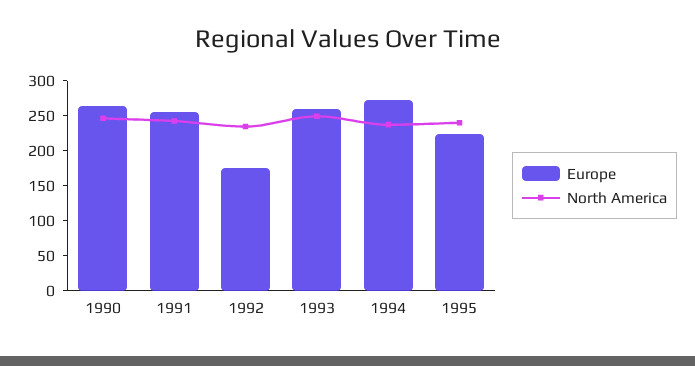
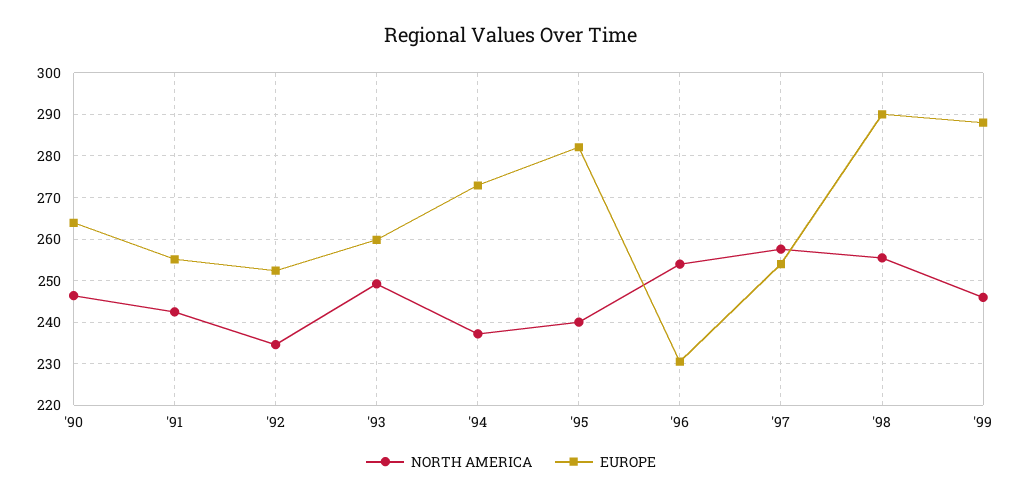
Europe, 1992: 175 -> 252
Europe, 1995: 225 -> 282
North America, '96: none -> 254
Europe, '96: none -> 230
North America, '97: none -> 258
Europe, '97: none -> 254
North America, '98: none -> 256
Europe, '98: none -> 290
North America, '99: none -> 246
Europe, '99: none -> 288

